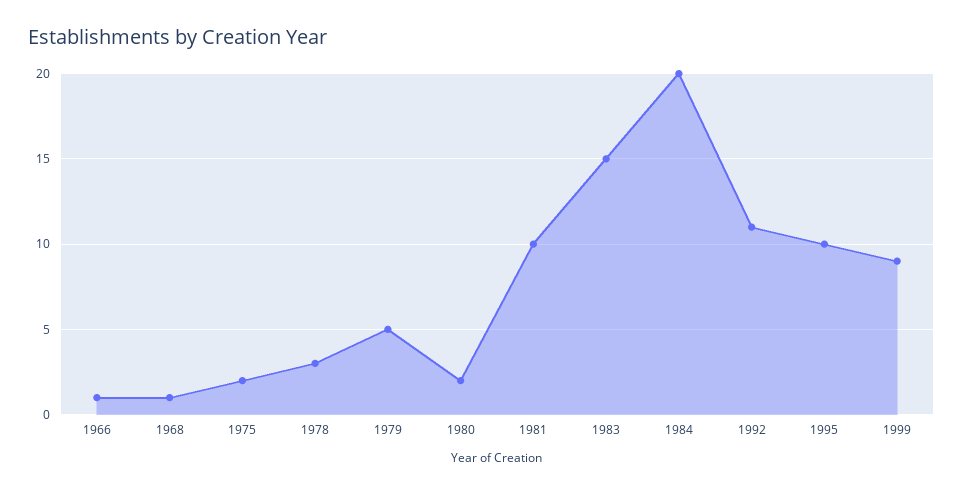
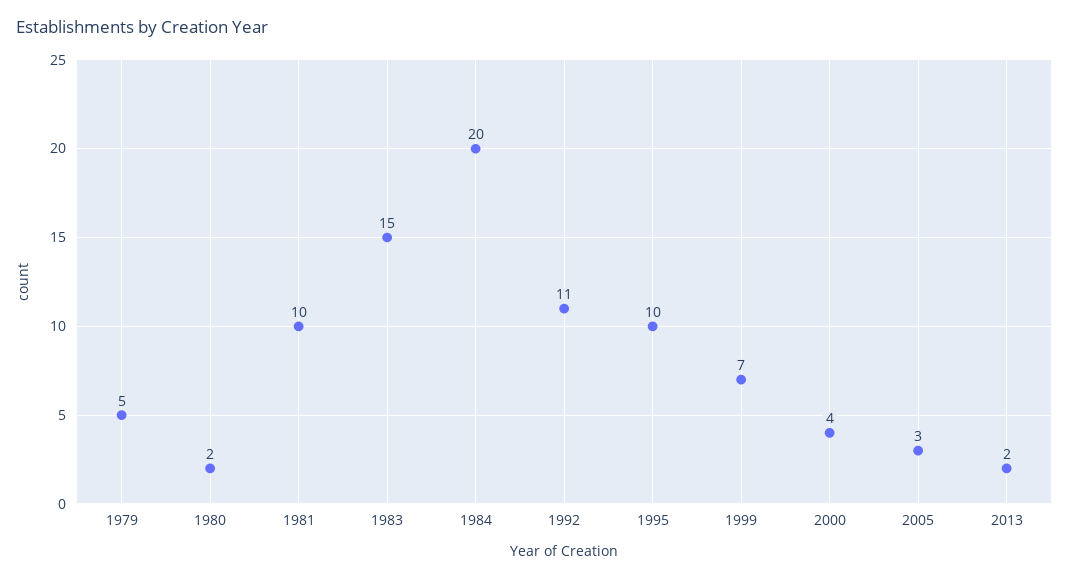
1966: 1 -> none
1968: 1 -> none
1975: 2 -> none
1978: 3 -> none
1999: 9 -> 7
2000: none -> 4
2005: none -> 3
2013: none -> 2

